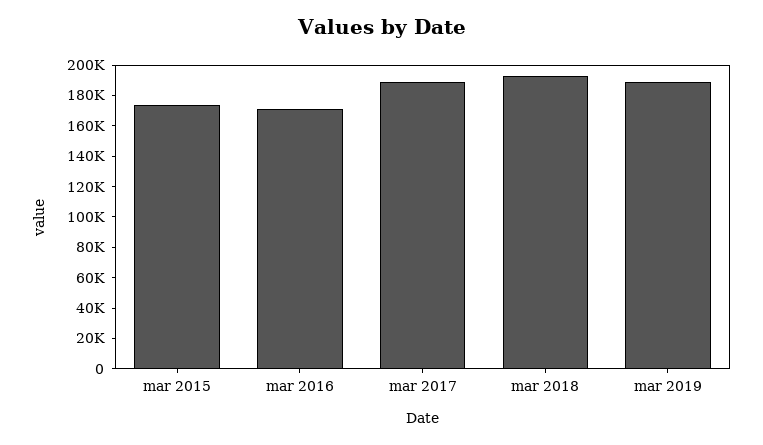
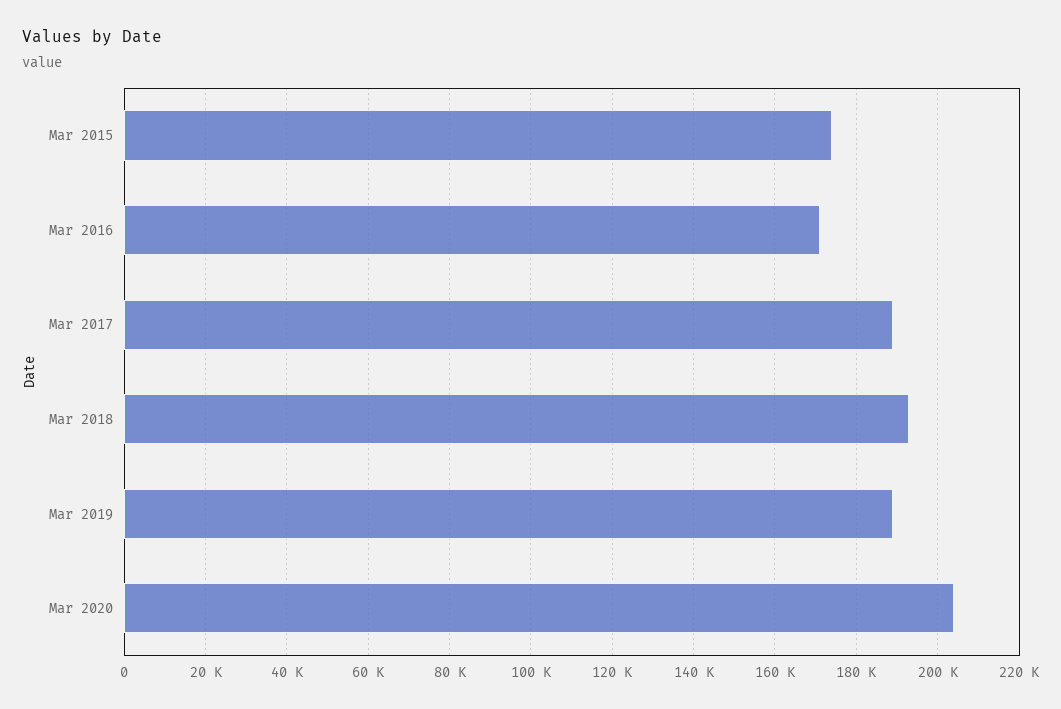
Mar 2020: none -> 204000

